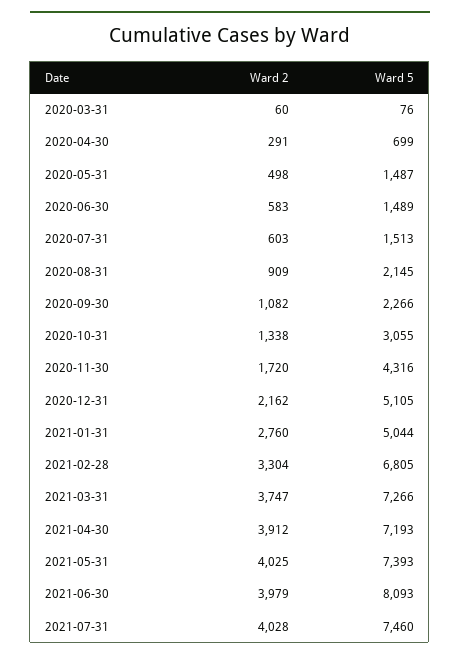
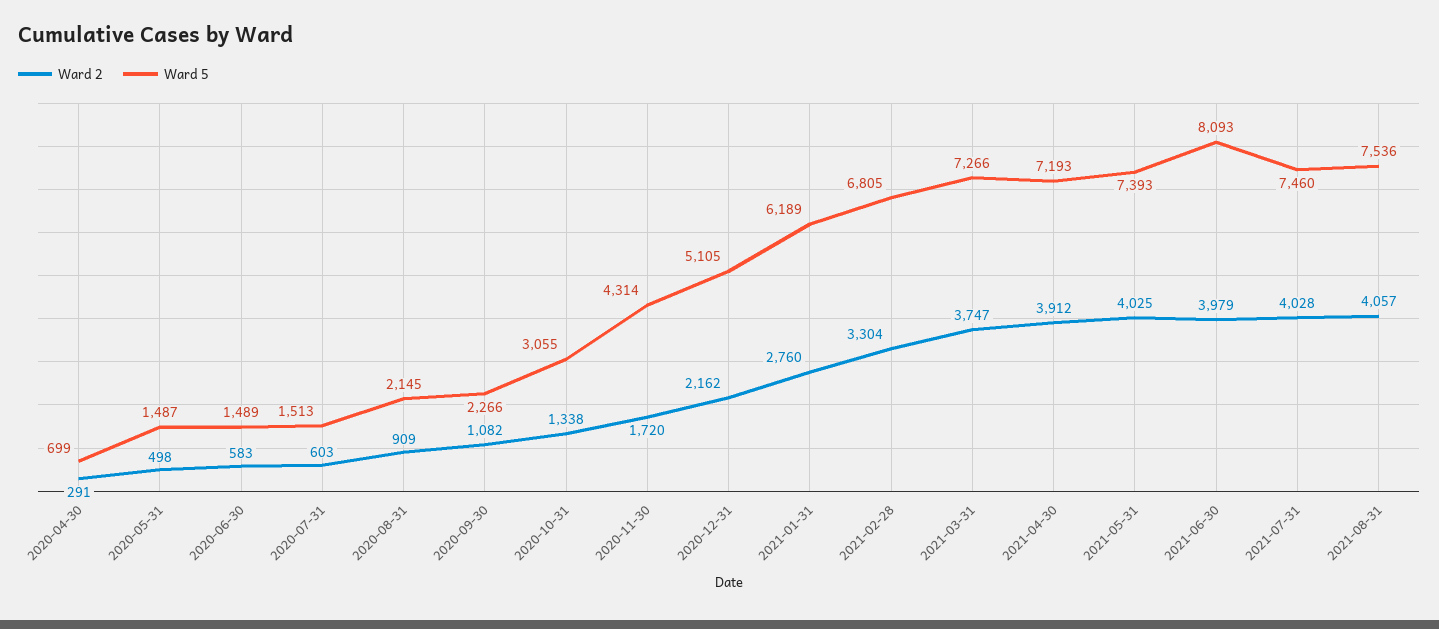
Ward 2, 2020-03-31: 60 -> none
Ward 5, 2020-03-31: 76 -> none
Ward 5, 2020-11-30: 4316 -> 4314
Ward 5, 2021-01-31: 5044 -> 6189
Ward 2, 2021-08-31: none -> 4057
Ward 5, 2021-08-31: none -> 7536

